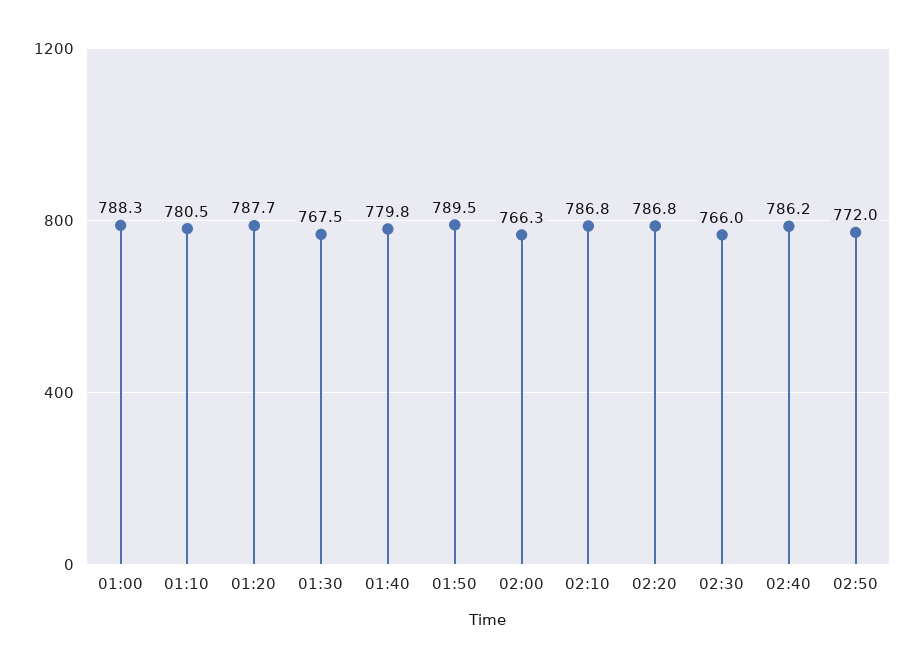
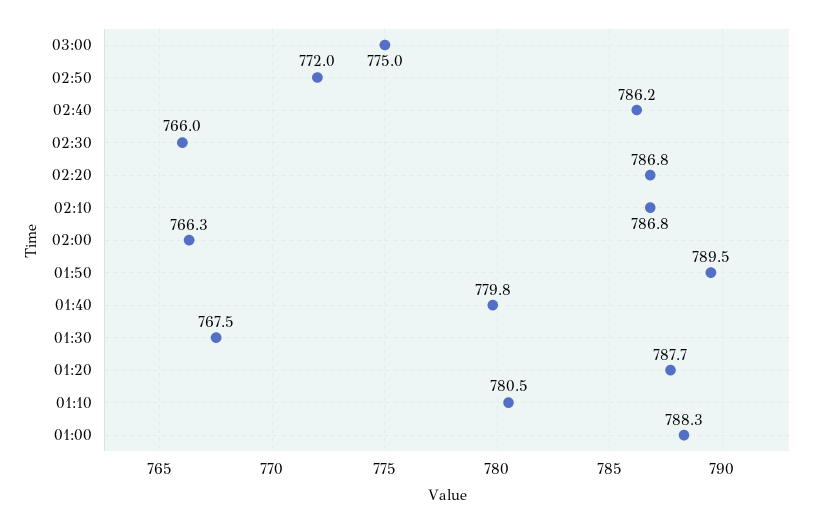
03:00: none -> 775

